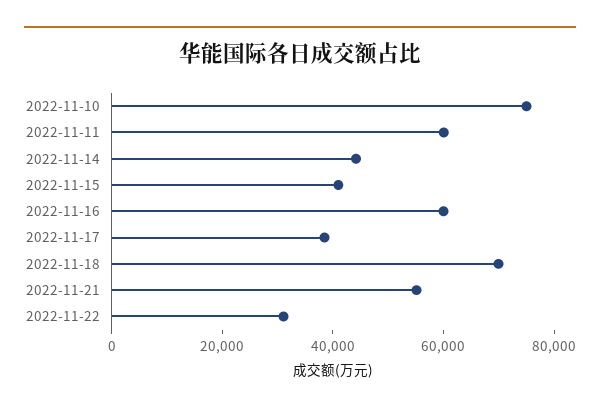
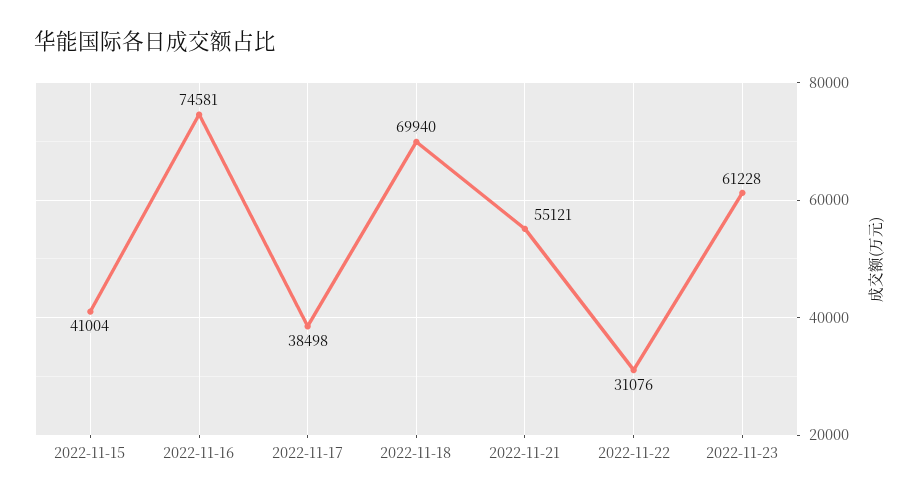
2022-11-10: 75000 -> none
2022-11-11: 60000 -> none
2022-11-14: 45000 -> none
2022-11-16: 60000 -> 74581
2022-11-23: none -> 61228

